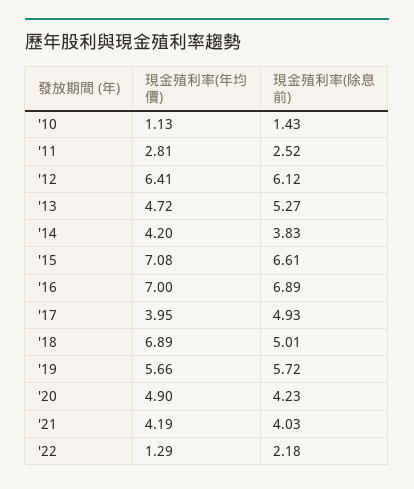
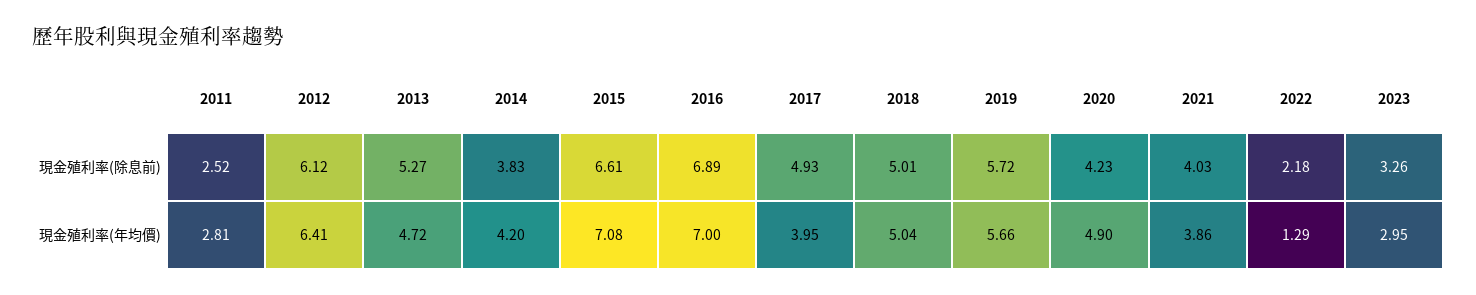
現金殖利率(年均價), '10: 1.13 -> none
現金殖利率(除息前), '10: 1.43 -> none
現金殖利率(年均價), '18: 6.89 -> 5.04
現金殖利率(年均價), '21: 4.19 -> 3.86
現金殖利率(除息前), 2023: none -> 3.26
現金殖利率(年均價), 2023: none -> 2.95

